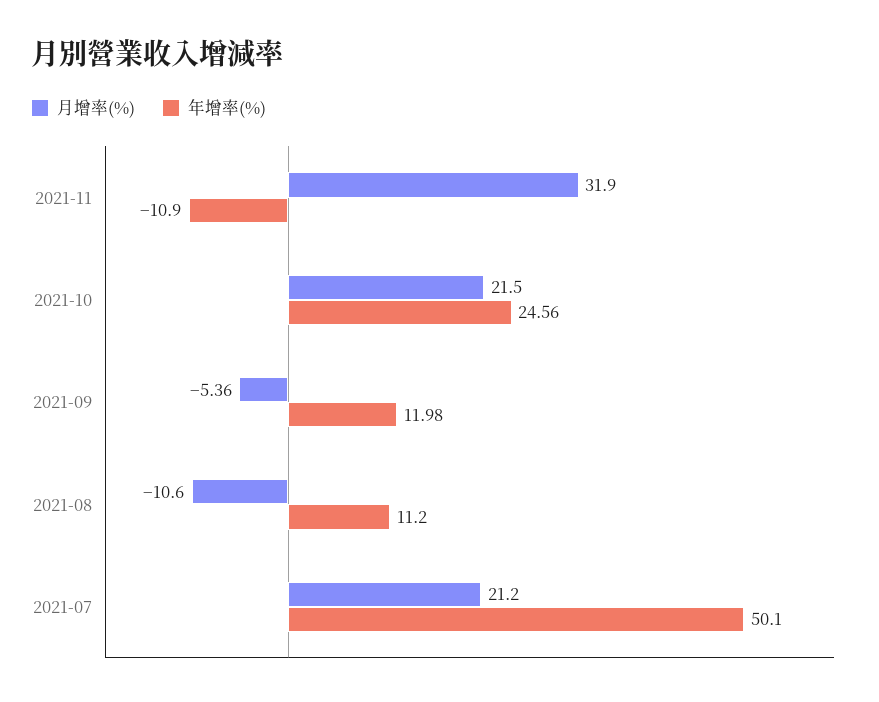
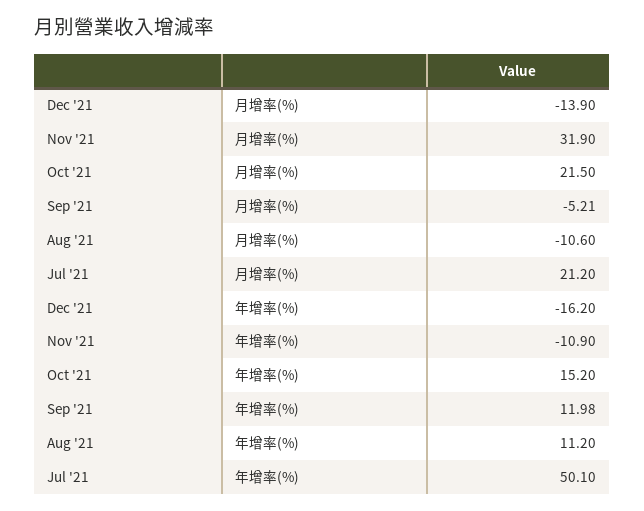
年增率(%), 2021-10: 24.56 -> 15.2
月增率(%), 2021-09: -5.36 -> -5.21
月增率(%), Dec '21: none -> -13.9
年增率(%), Dec '21: none -> -16.2

